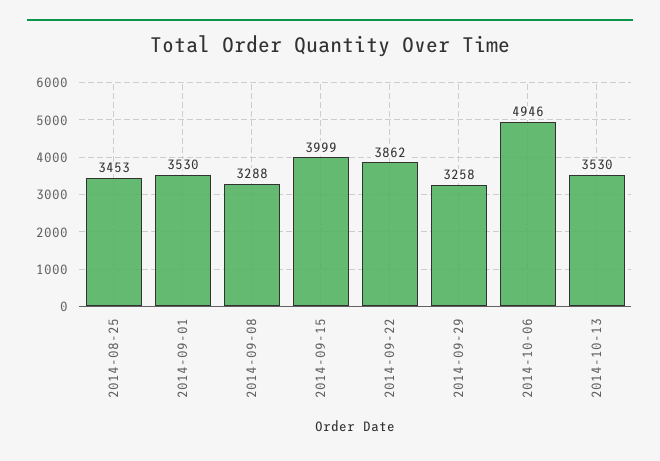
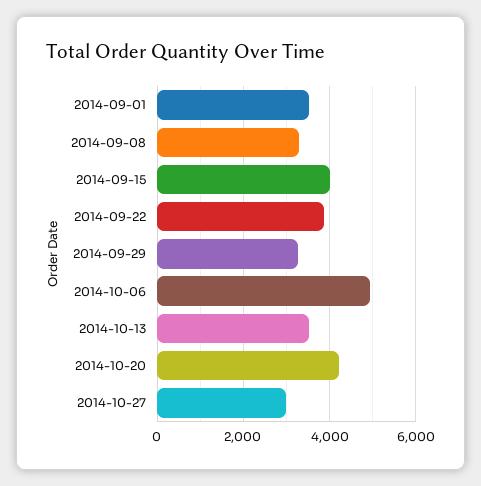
2014-08-25: 3453 -> none
2014-10-20: none -> 4200
2014-10-27: none -> 3000

